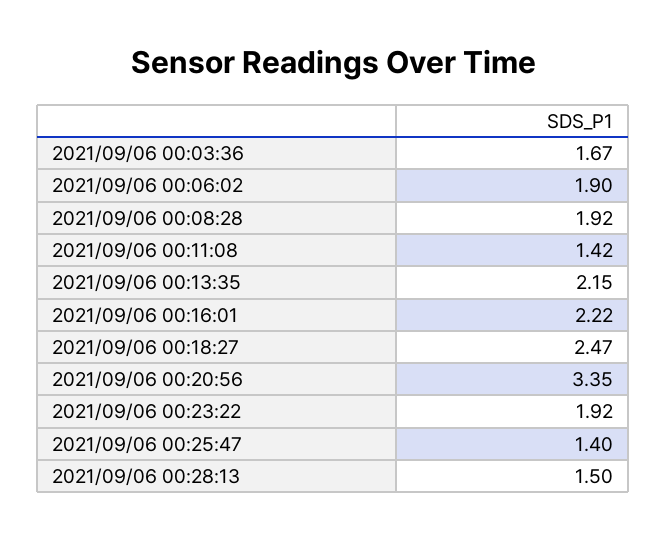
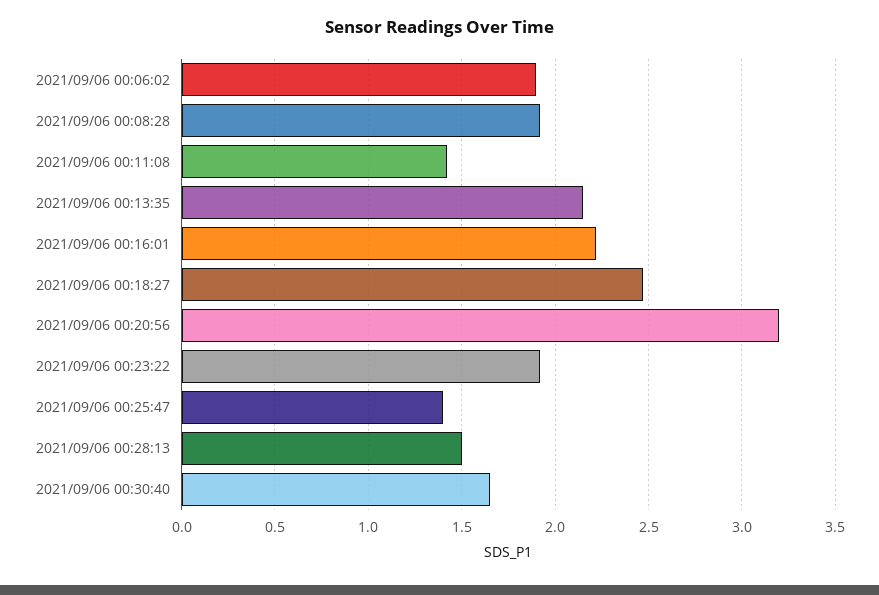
2021/09/06 00:03:36: 1.67 -> none
2021/09/06 00:20:56: 3.35 -> 3.2
2021/09/06 00:30:40: none -> 1.65

